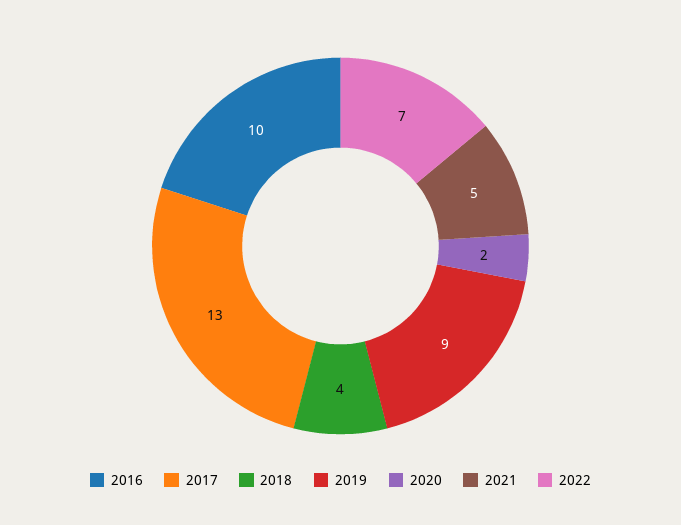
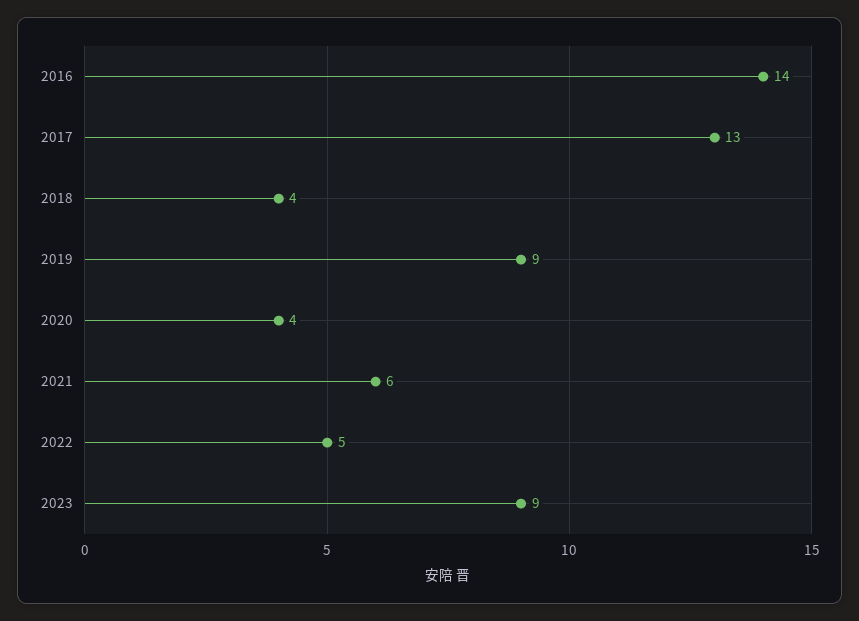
2016: 10 -> 14
2020: 2 -> 4
2021: 5 -> 6
2022: 7 -> 5
2023: none -> 9

